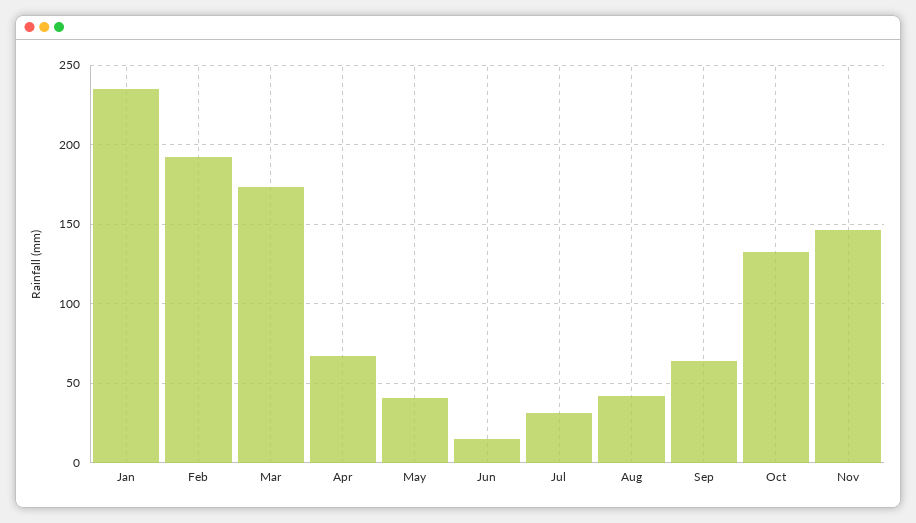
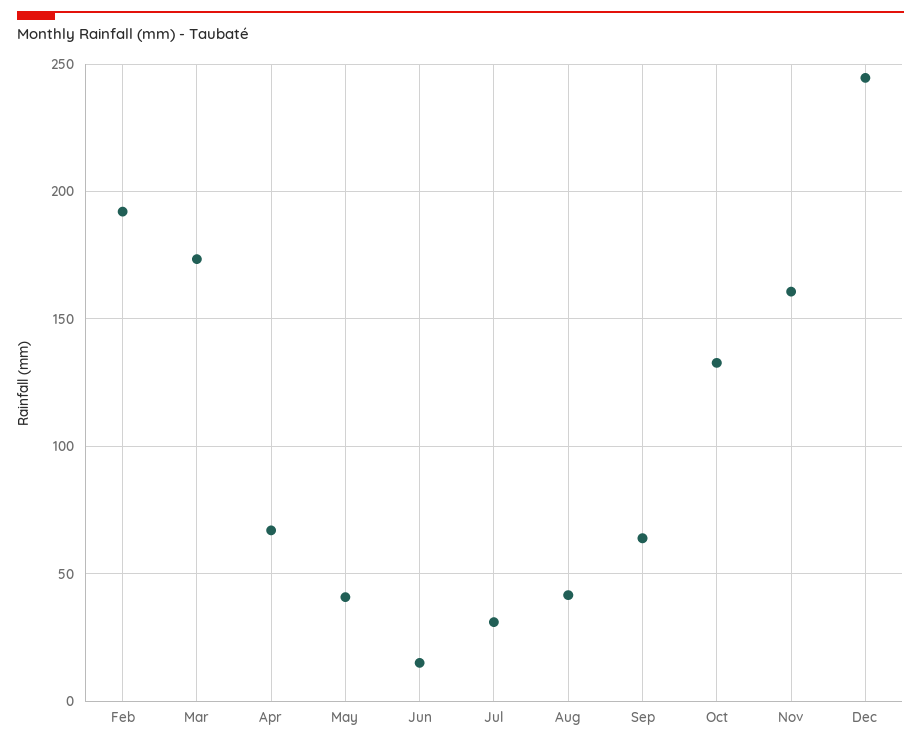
Jan: 235 -> none
Nov: 145 -> 160
Dec: none -> 245

